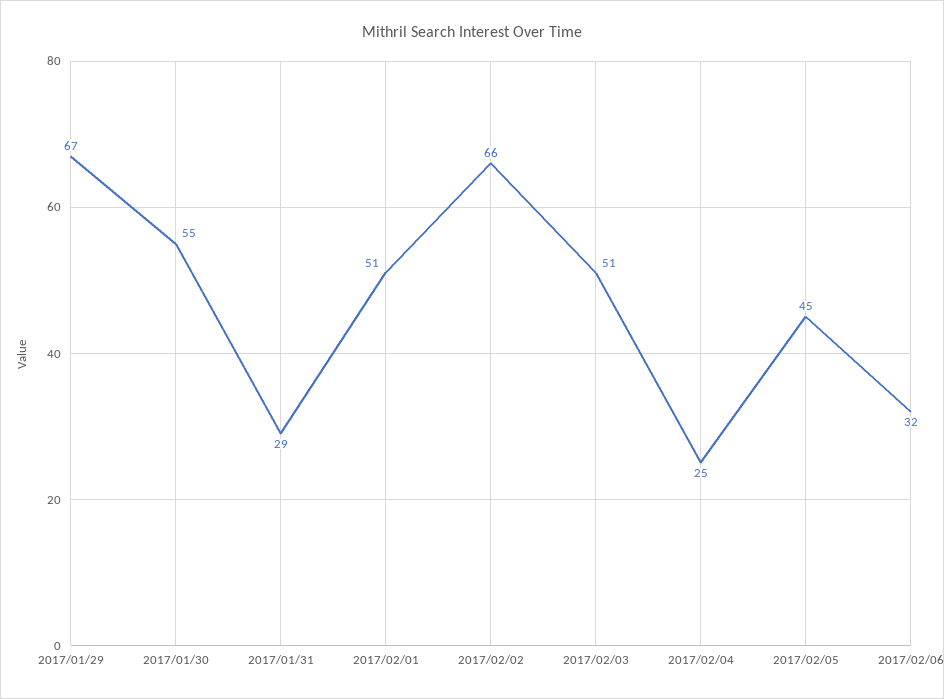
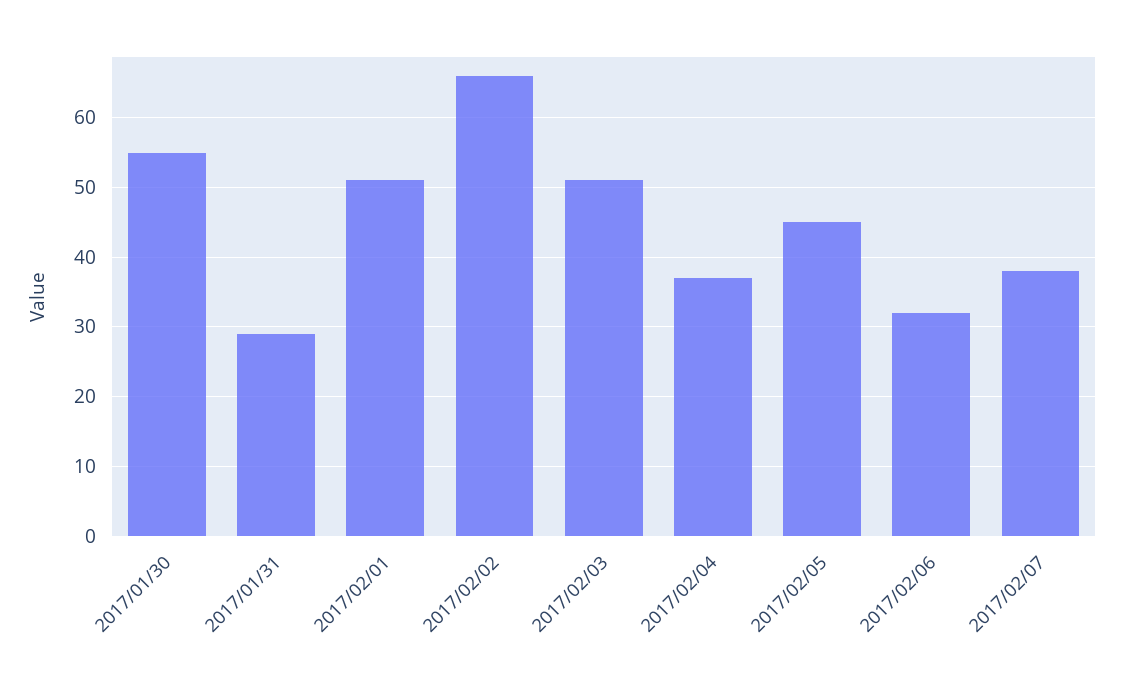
2017/01/29: 67 -> none
2017/02/04: 25 -> 37
2017/02/07: none -> 38

